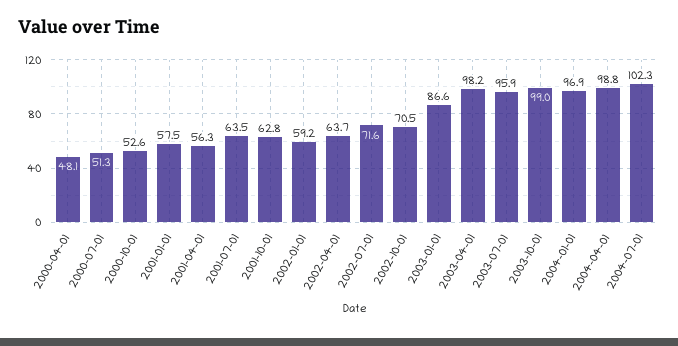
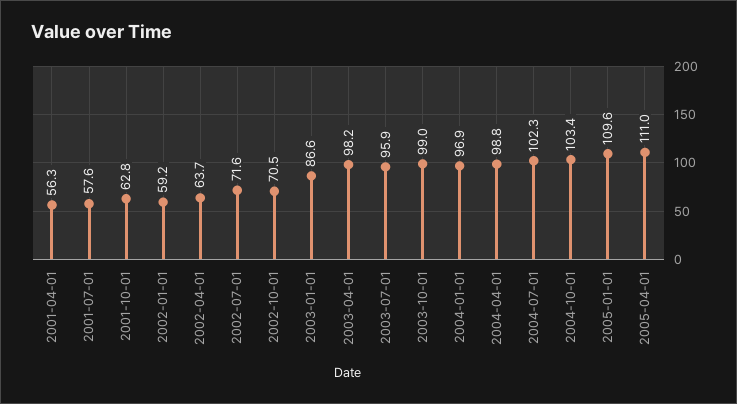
2000-04-01: 48.1 -> none
2000-07-01: 51.3 -> none
2000-10-01: 52.6 -> none
2001-01-01: 57.5 -> none
2001-07-01: 63.5 -> 57.6
2004-10-01: none -> 103.4
2005-01-01: none -> 109.6
2005-04-01: none -> 111

